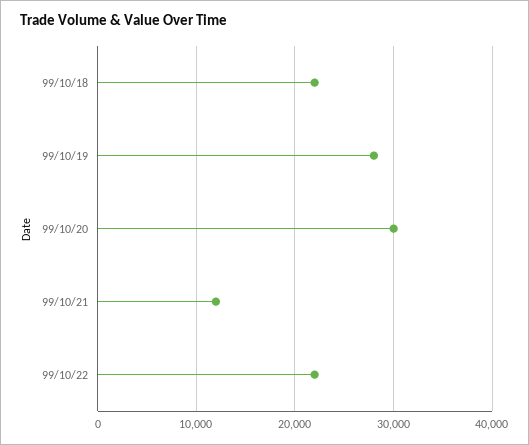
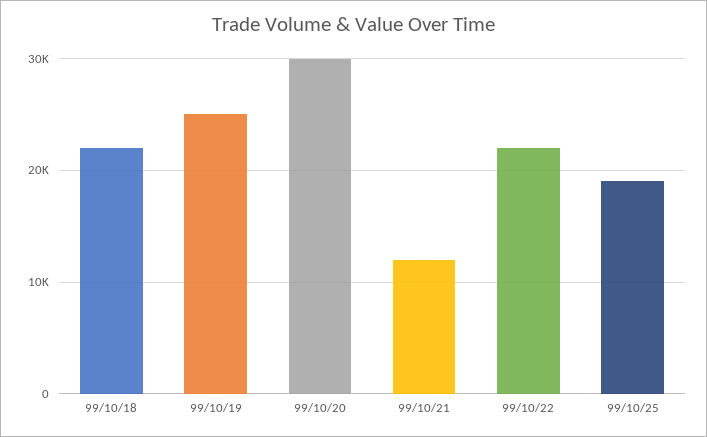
99/10/19: 28000 -> 25000
99/10/25: none -> 19000

